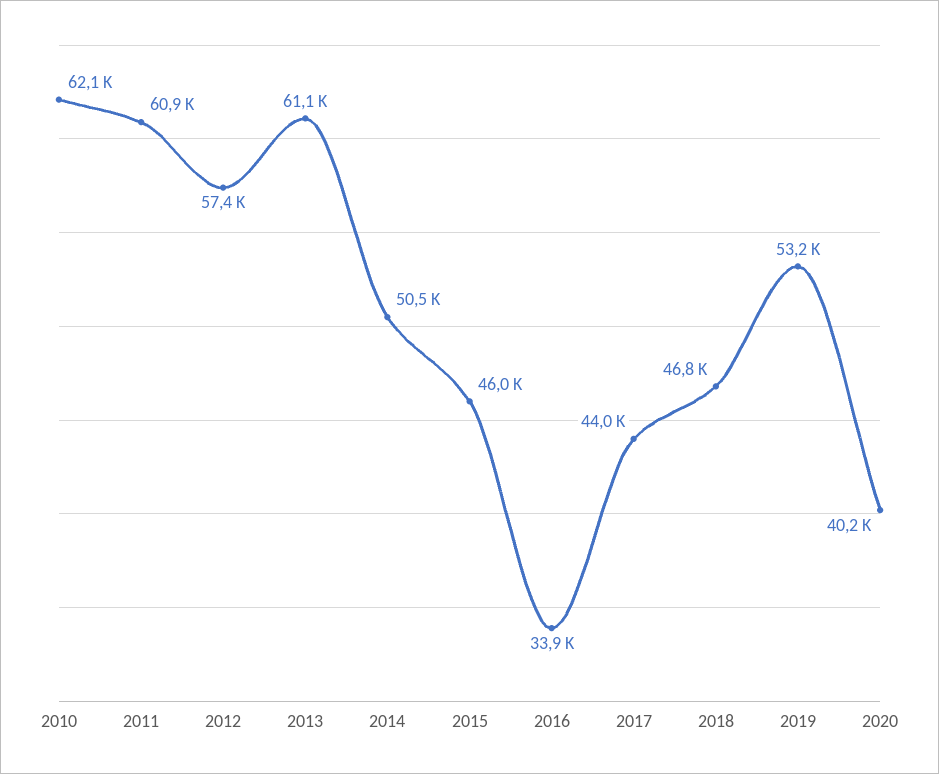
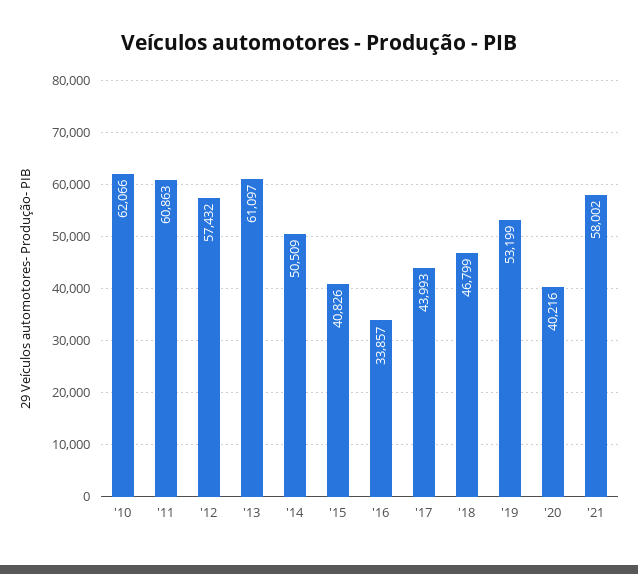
2015: 46000 -> 40826
'21: none -> 58002

